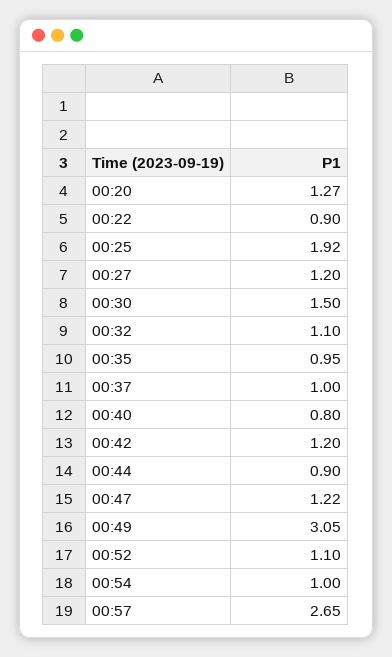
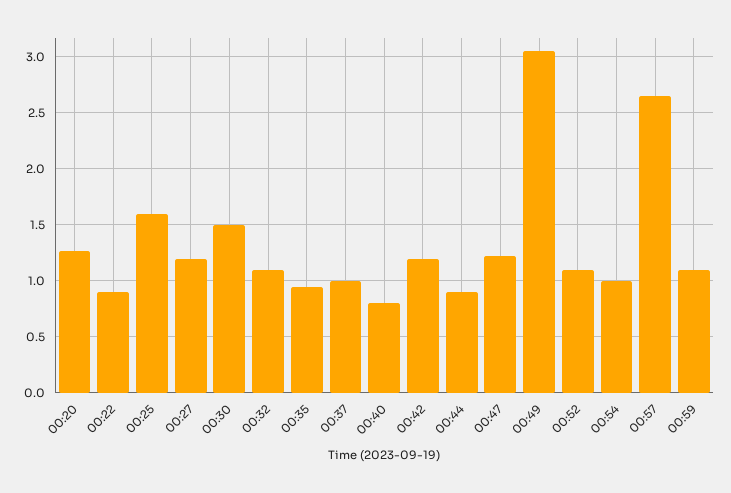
00:25: 1.92 -> 1.6
00:59: none -> 1.1

